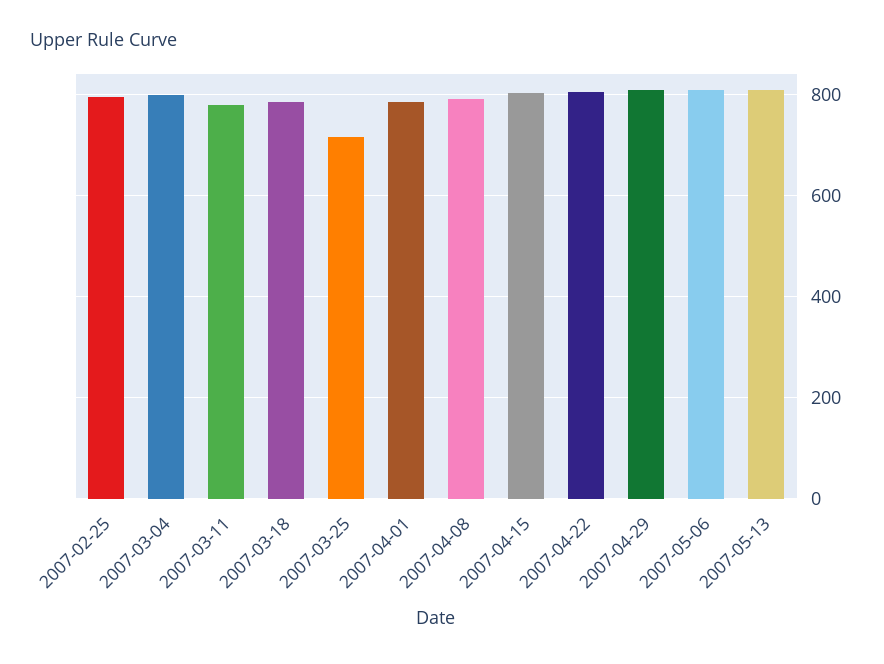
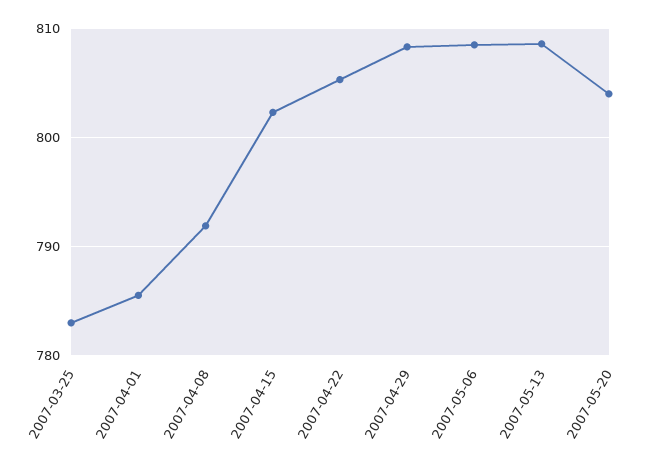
2007-02-25: 800 -> none
2007-03-04: 800 -> none
2007-03-11: 780 -> none
2007-03-18: 780 -> none
2007-03-25: 720 -> 783
2007-05-20: none -> 804

